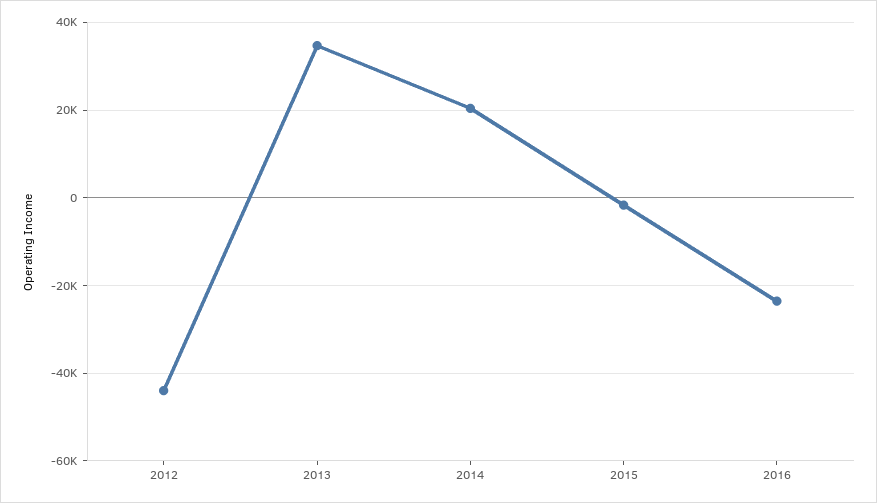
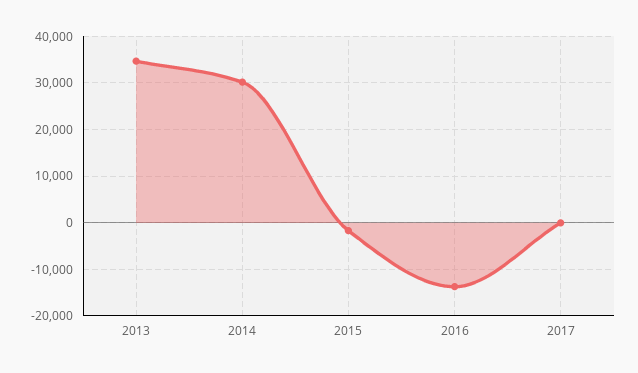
2012: -44000 -> none
2014: 20000 -> 30000
2016: -24000 -> -14000
2017: none -> 0

